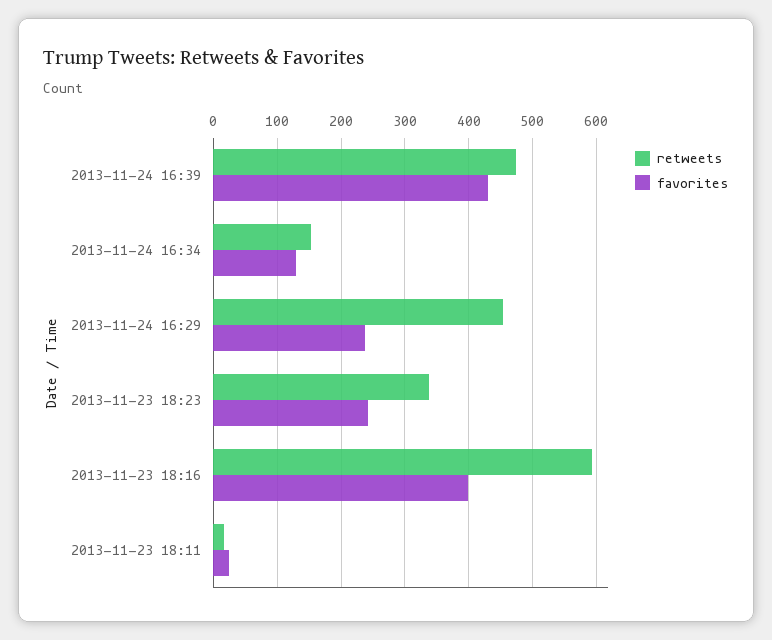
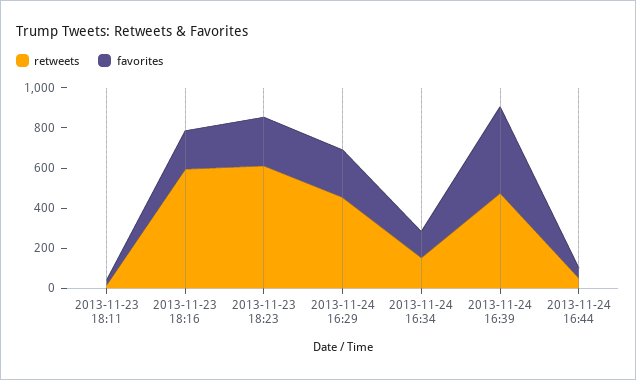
retweets, 2013-11-23 18:23: 340 -> 600
favorites, 2013-11-23 18:16: 400 -> 200
retweets, 2013-11-24 16:44: none -> 50
favorites, 2013-11-24 16:44: none -> 50

